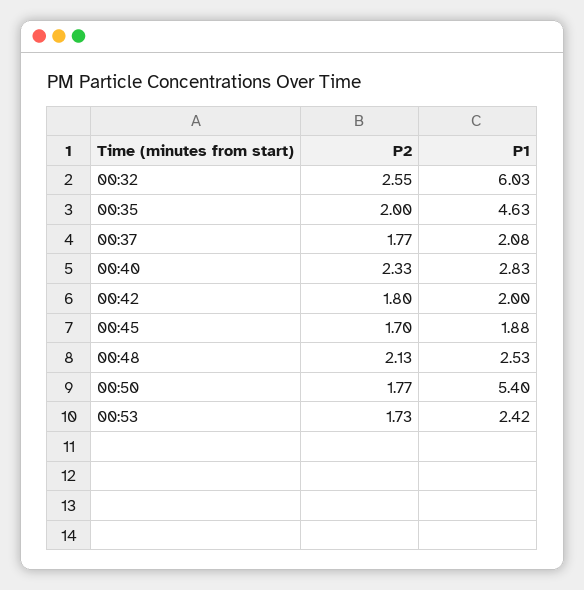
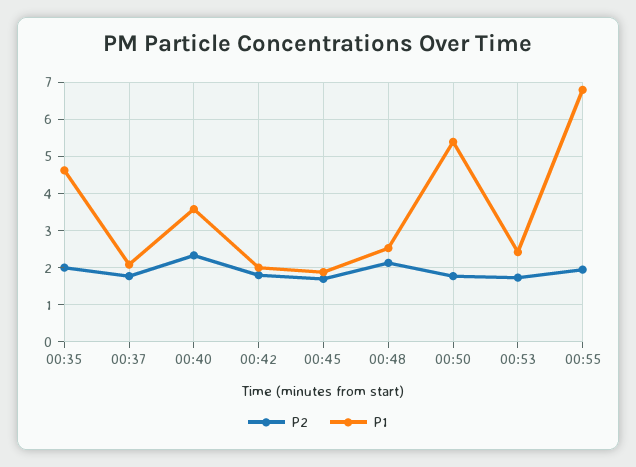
P2, 00:32: 2.55 -> none
P1, 00:32: 6.03 -> none
P1, 00:40: 2.83 -> 3.6
P2, 00:55: none -> 2
P1, 00:55: none -> 6.8

